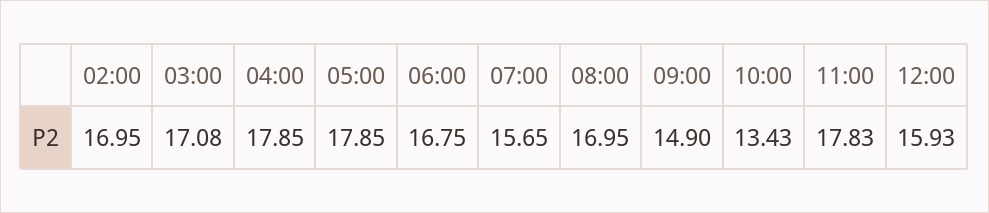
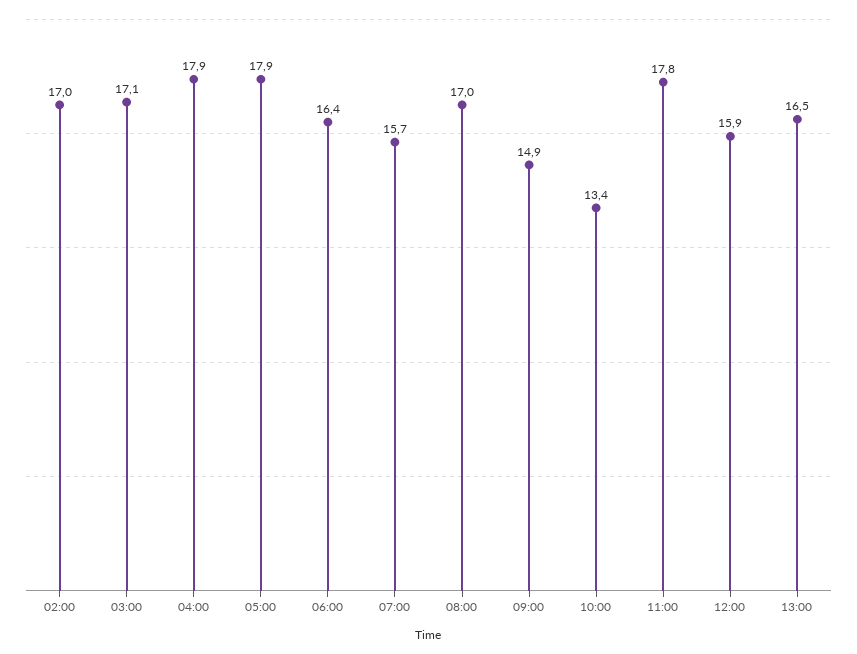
06:00: 16.75 -> 16.4
13:00: none -> 16.5

